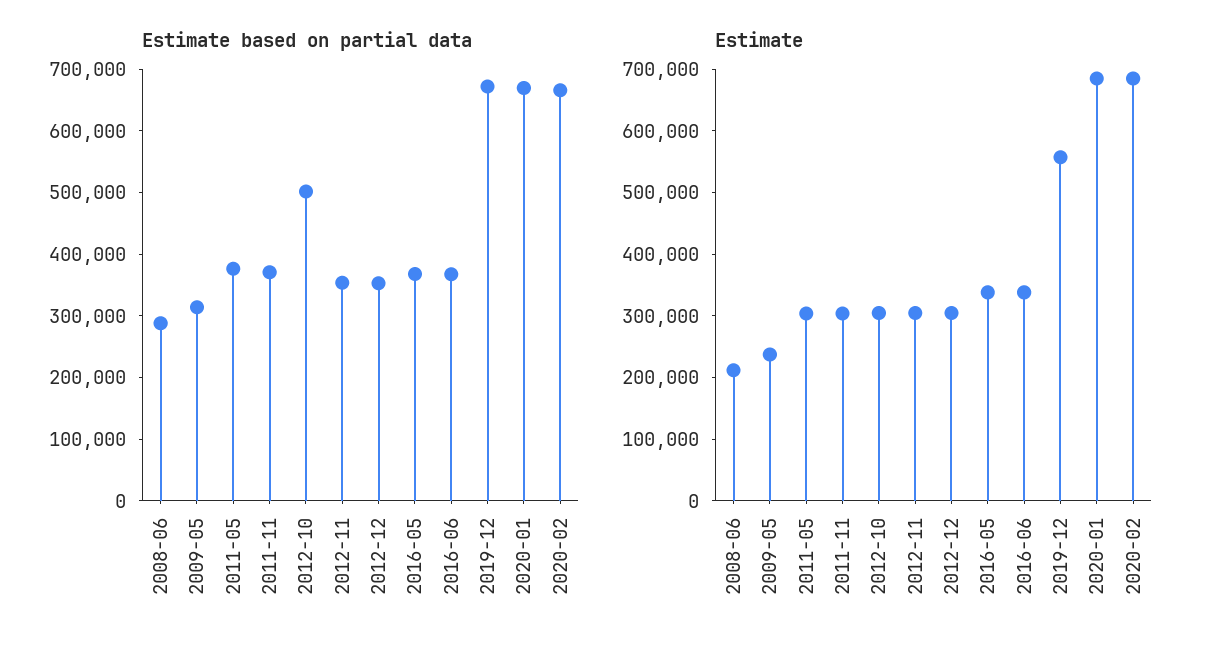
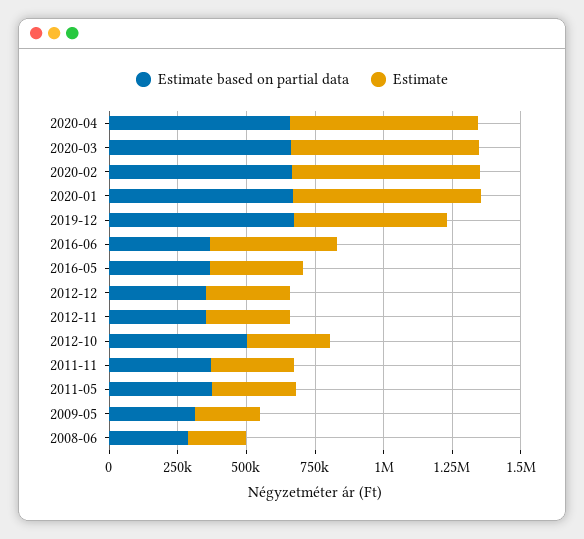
Estimate, 2016-06: 340000 -> 450000
Estimate based on partial data, 2020-04: none -> 650000
Estimate, 2020-04: none -> 700000
Estimate based on partial data, 2020-03: none -> 650000
Estimate, 2020-03: none -> 700000

